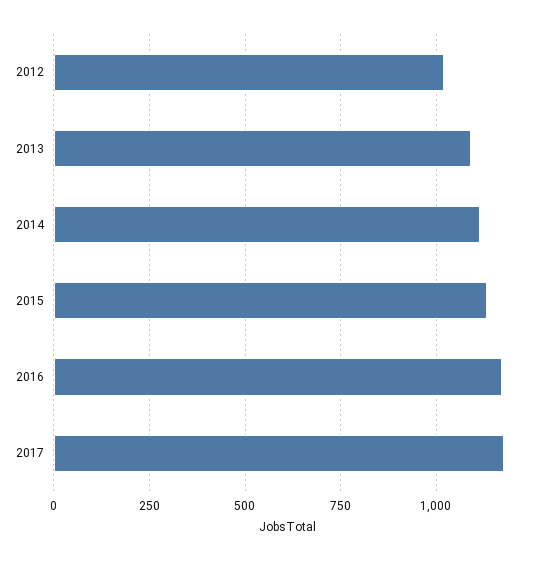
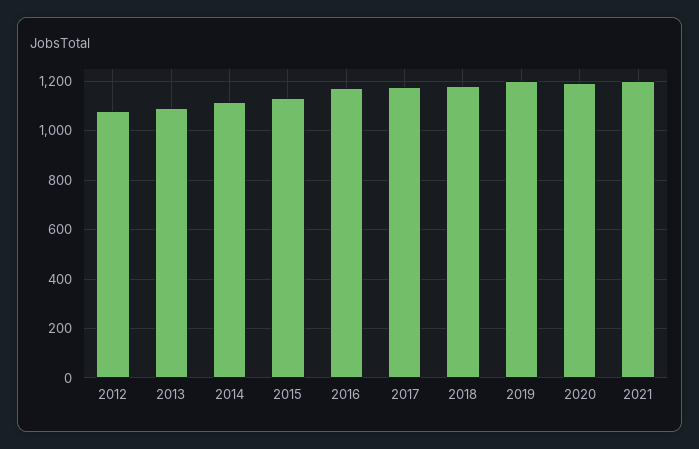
2012: 1025 -> 1075
2018: none -> 1175
2019: none -> 1200
2020: none -> 1200
2021: none -> 1200

